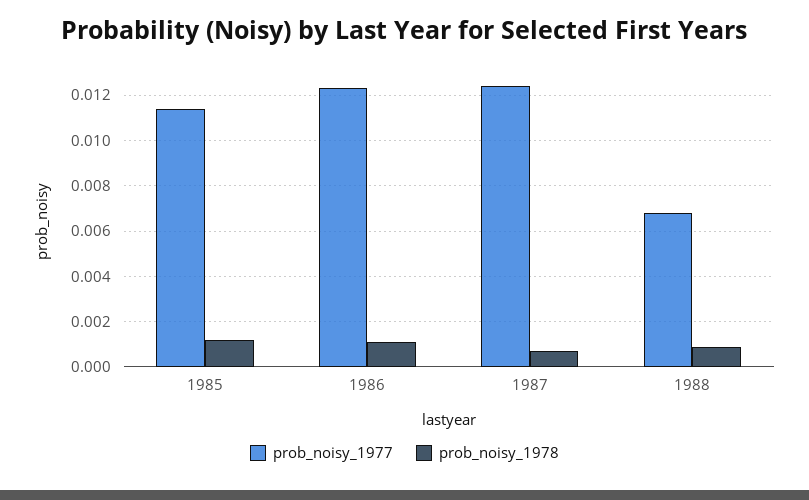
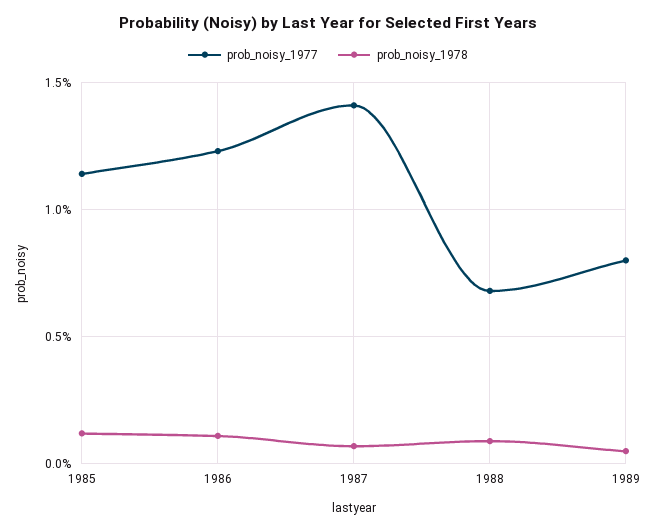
prob_noisy_1977, 1987: 0.0125 -> 0.014
prob_noisy_1977, 1989: none -> 0.008
prob_noisy_1978, 1989: none -> 0.0005

